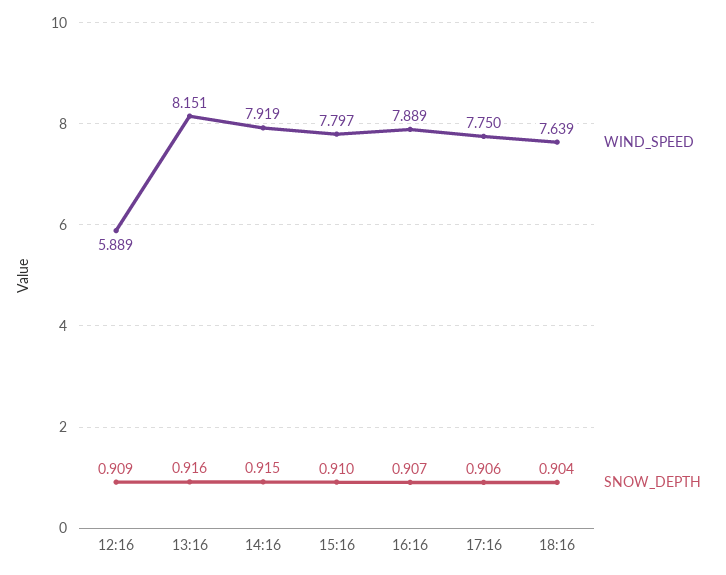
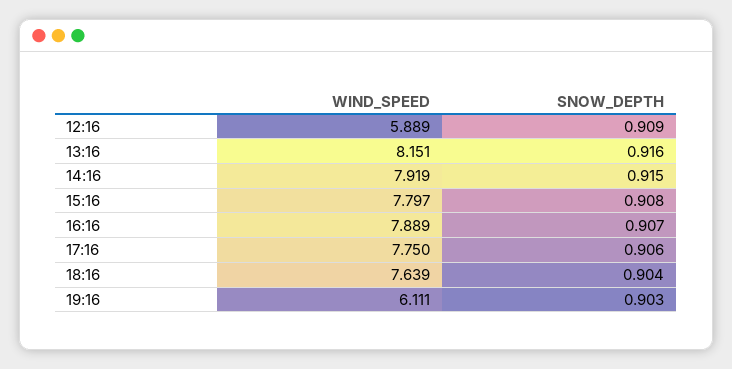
SNOW_DEPTH, 15:16: 0.91 -> 0.908
WIND_SPEED, 19:16: none -> 6.111
SNOW_DEPTH, 19:16: none -> 0.903

